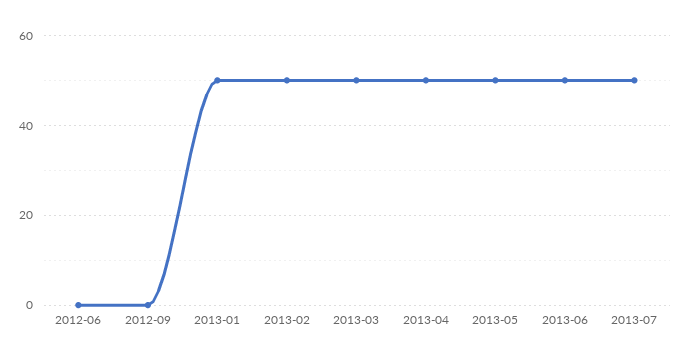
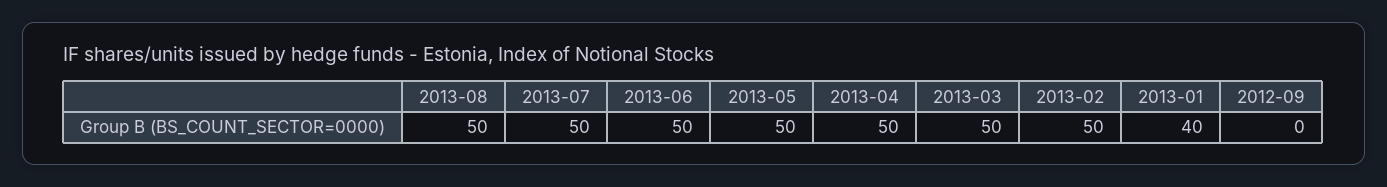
2012-06: 0 -> none
2013-01: 50 -> 40
2013-08: none -> 50

